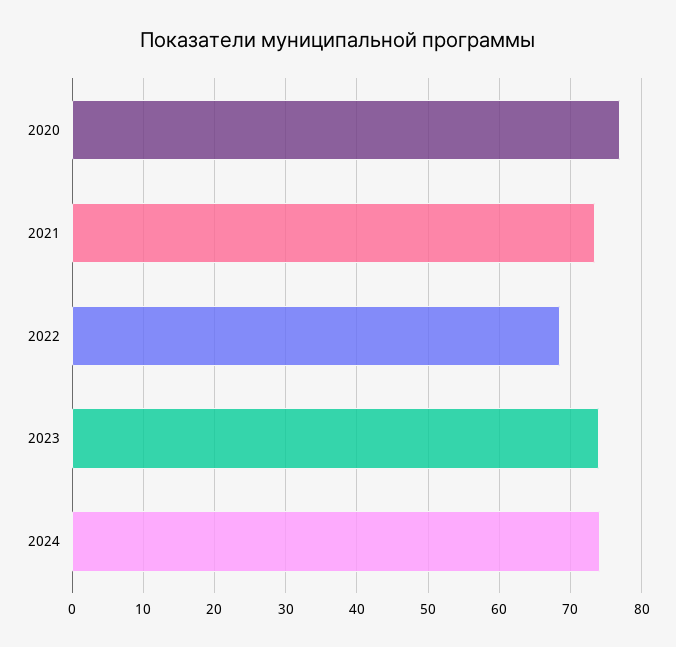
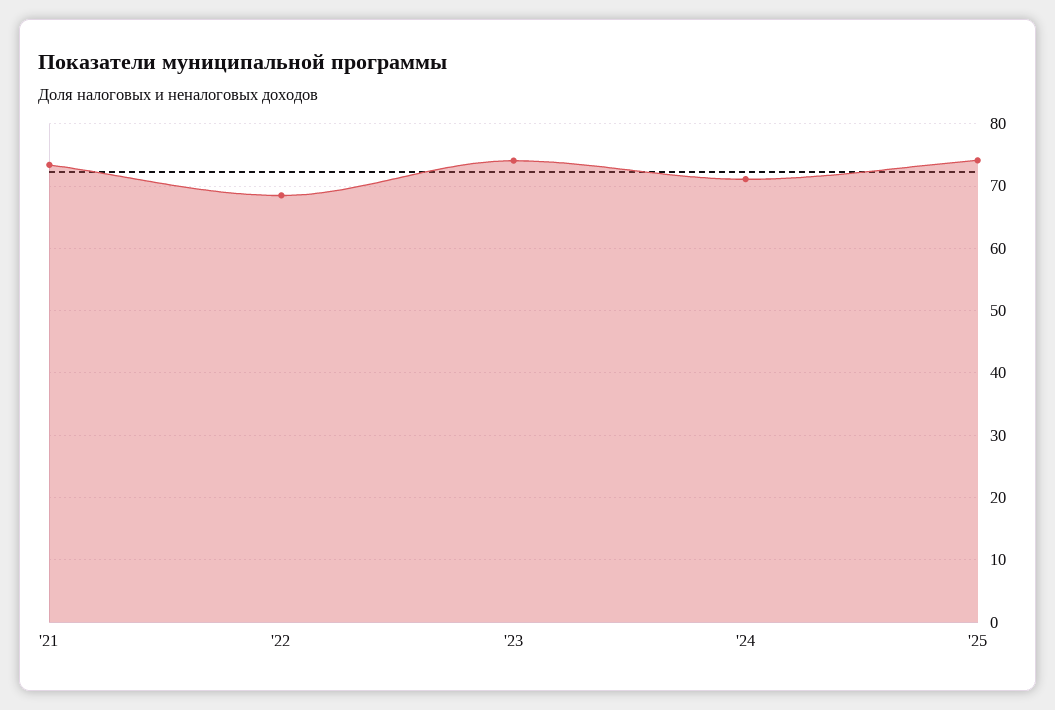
2020: 77 -> none
2024: 74 -> 71
'25: none -> 74

